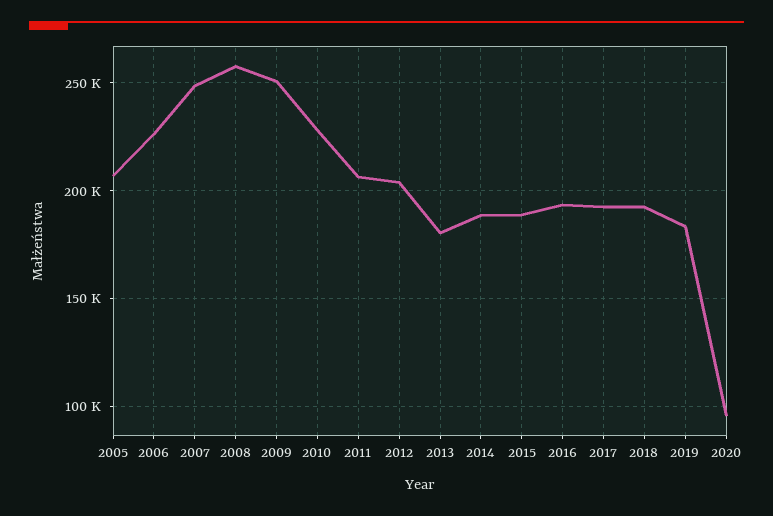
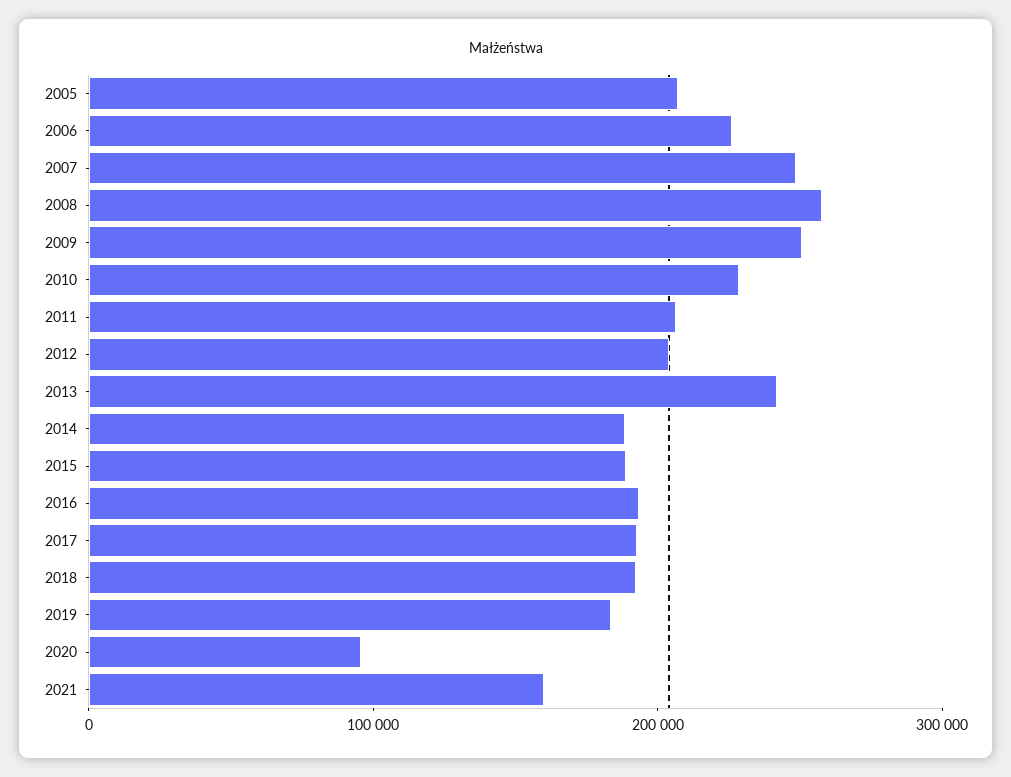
2013: 180000 -> 240000
2021: none -> 160000

